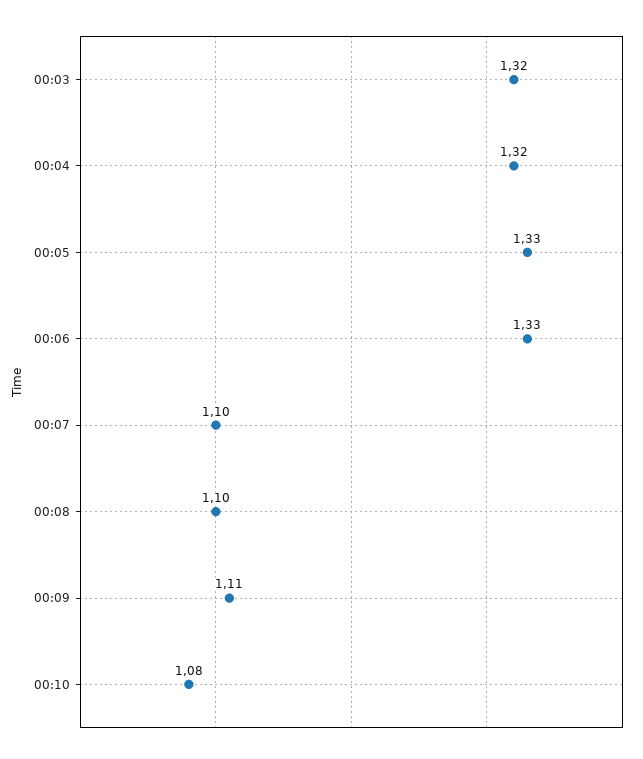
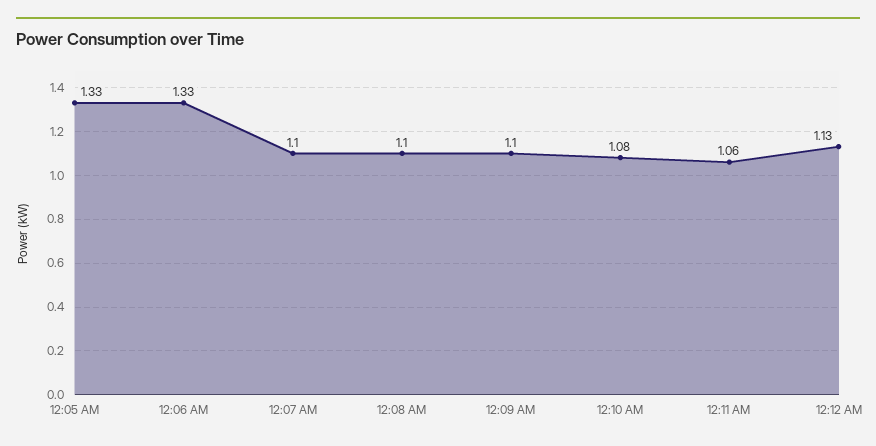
00:03: 1.32 -> none
00:04: 1.32 -> none
00:09: 1.11 -> 1.1
12:11 AM: none -> 1.06
12:12 AM: none -> 1.13

